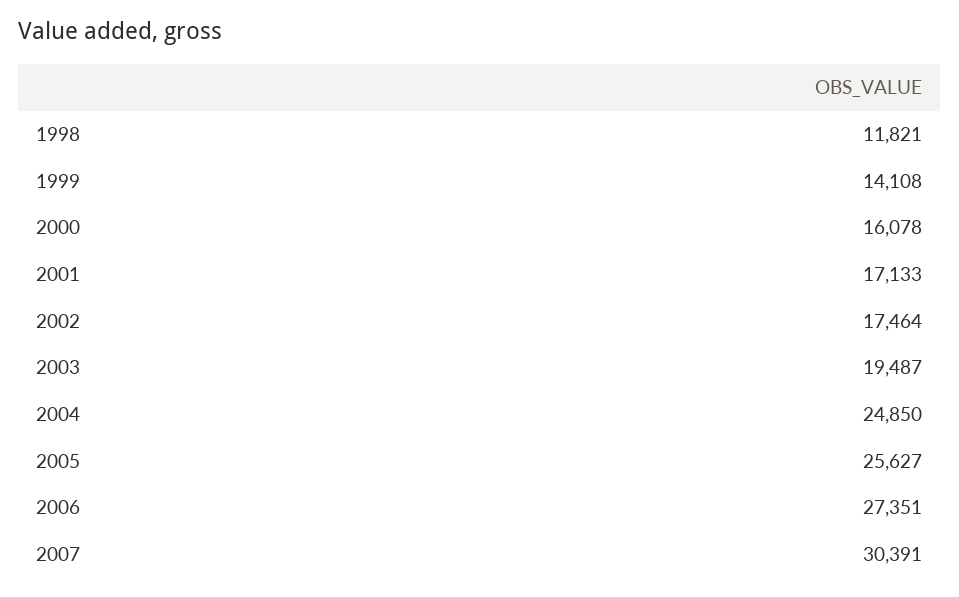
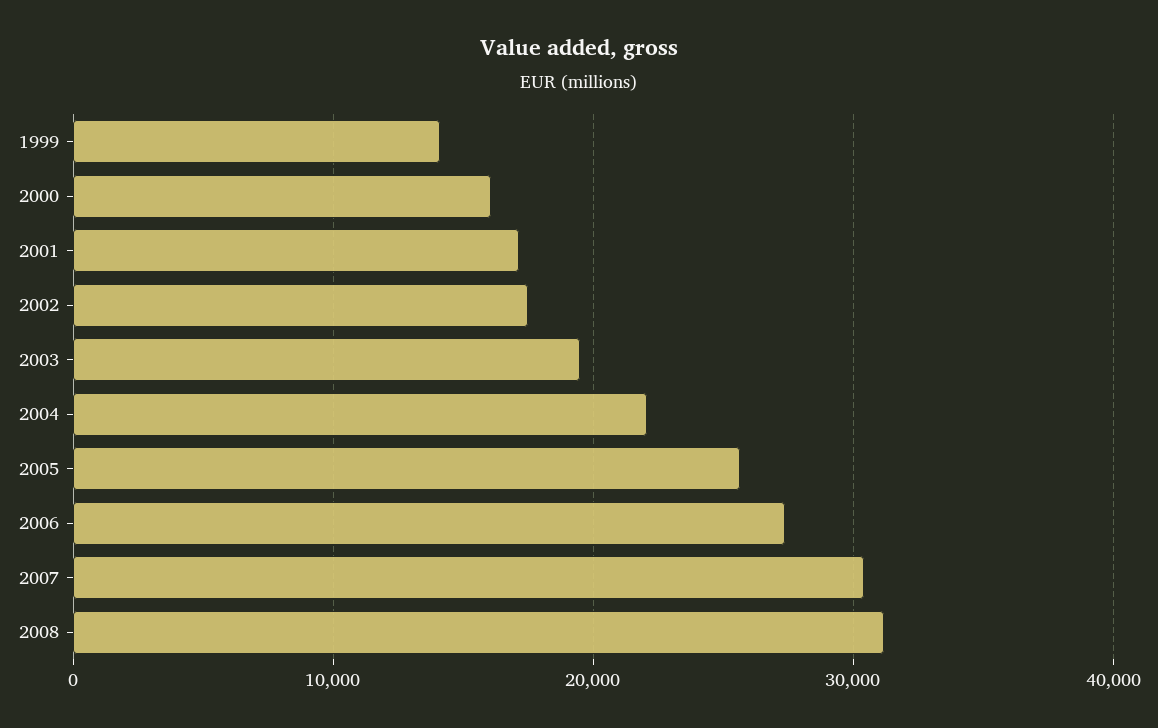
1998: 11821 -> none
2004: 24850 -> 22000
2008: none -> 31000

